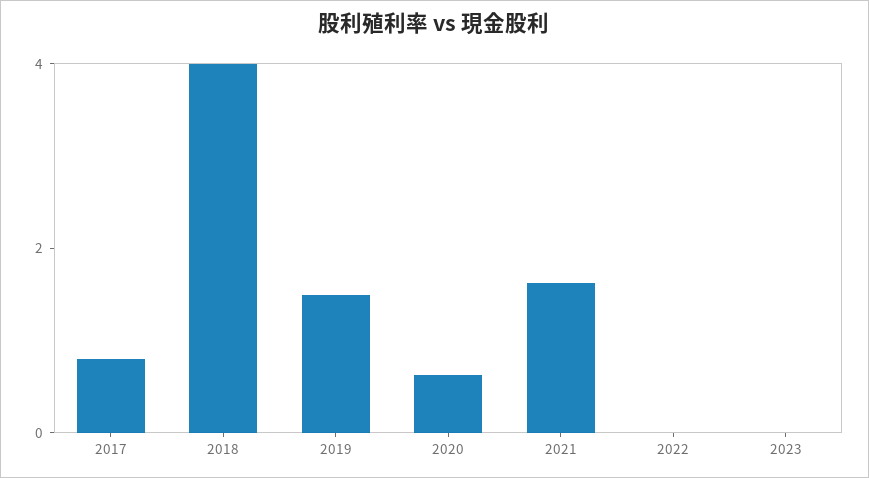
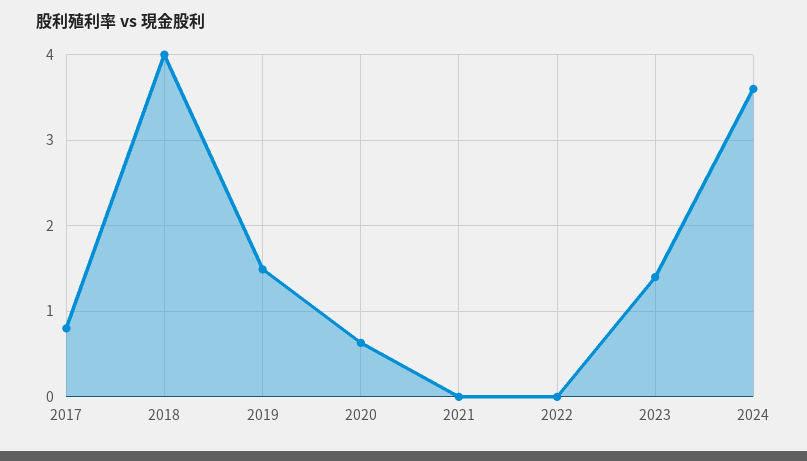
2021: 1.5 -> 0
2023: 0 -> 1.4
2024: none -> 3.6

